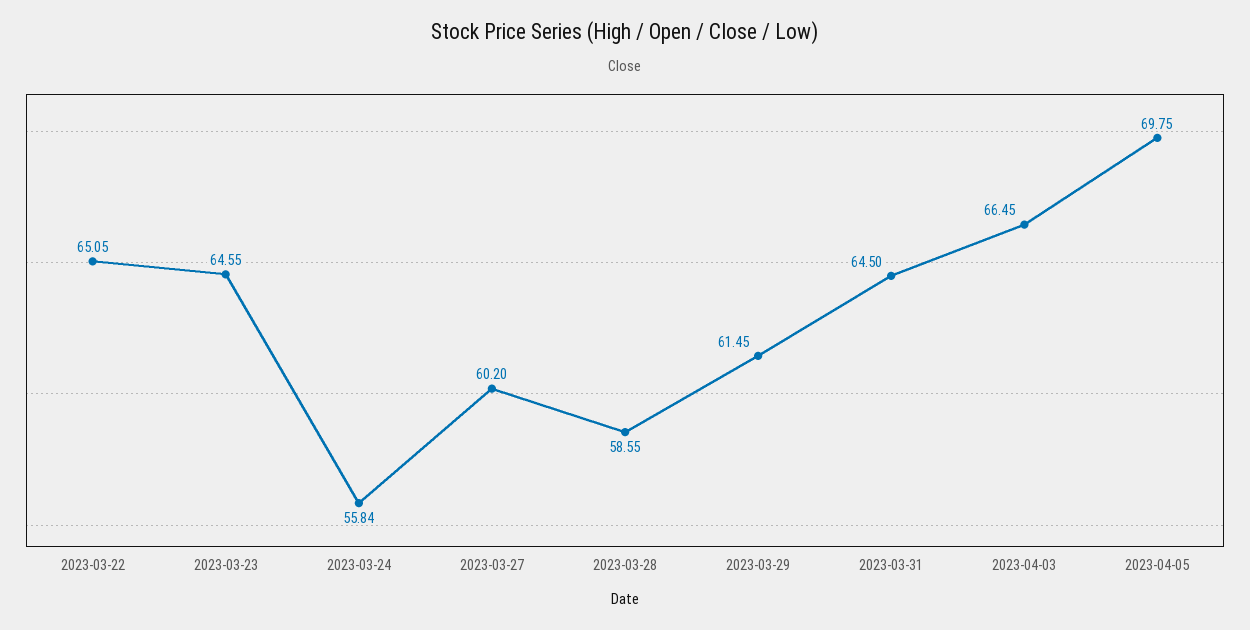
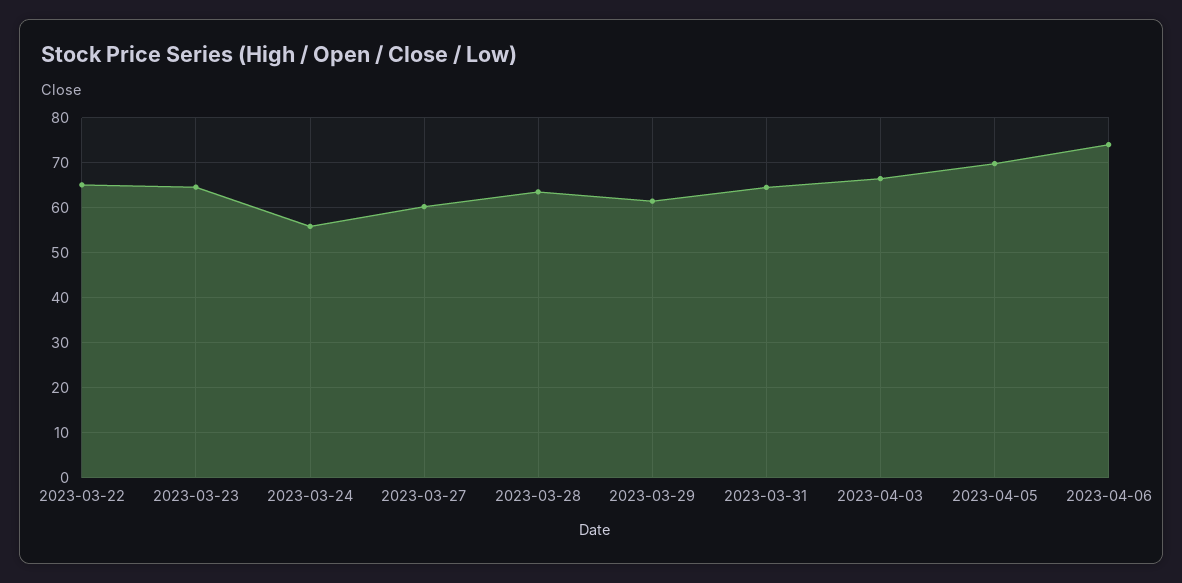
2023-03-28: 58.55 -> 64
2023-04-06: none -> 74

